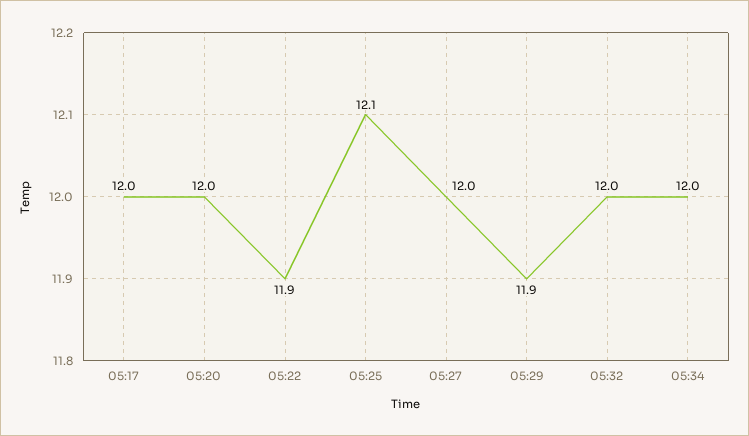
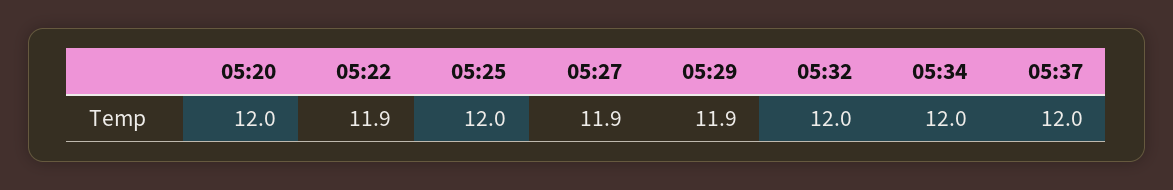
05:17: 12 -> none
05:25: 12.1 -> 12
05:27: 12 -> 11.9
05:37: none -> 12

